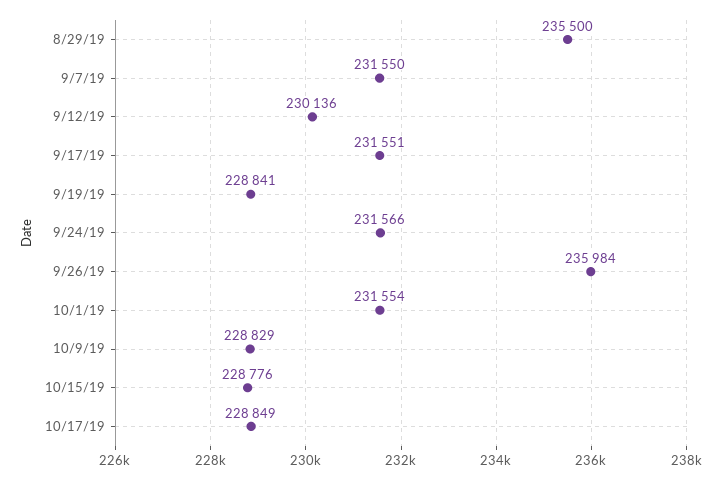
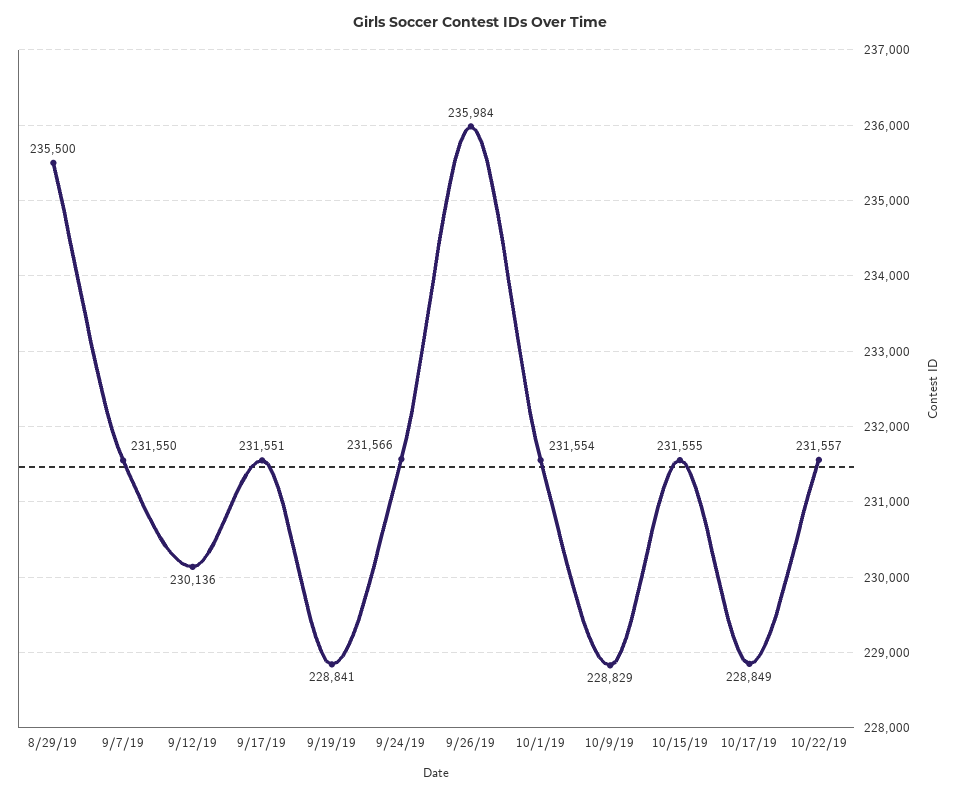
10/15/19: 228776 -> 231555
10/22/19: none -> 231557

